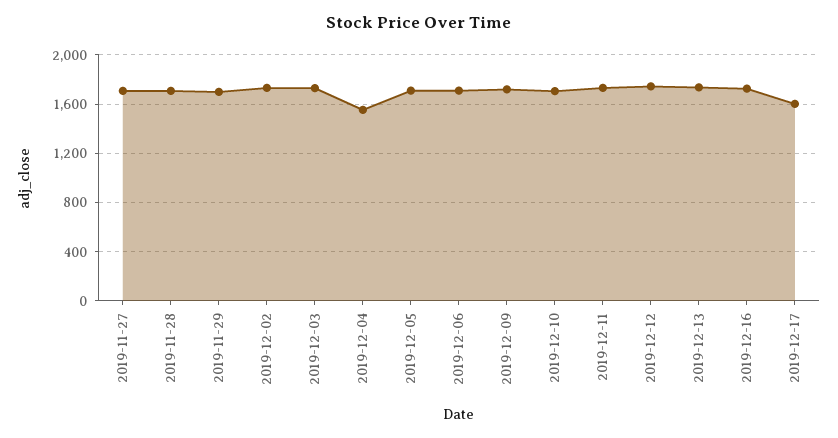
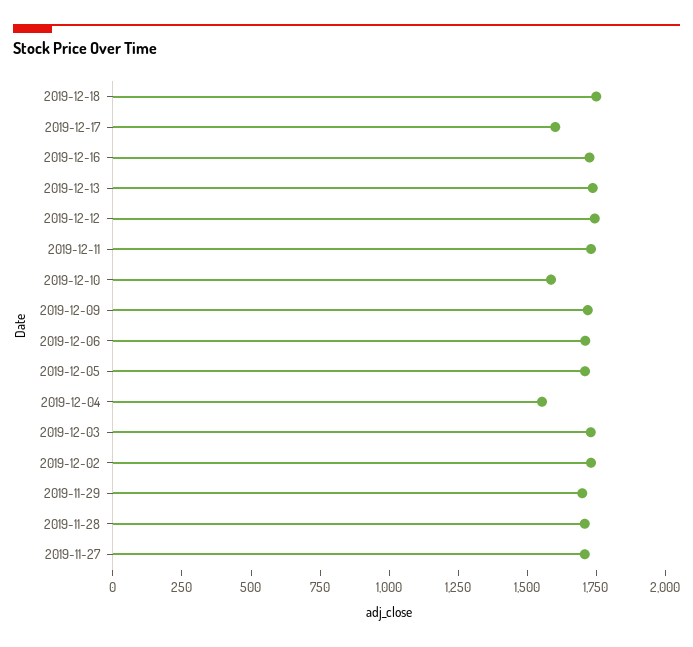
2019-12-10: 1700 -> 1600
2019-12-18: none -> 1750

